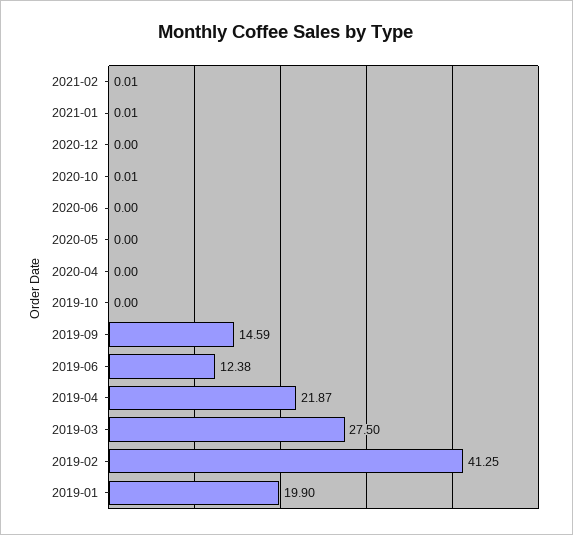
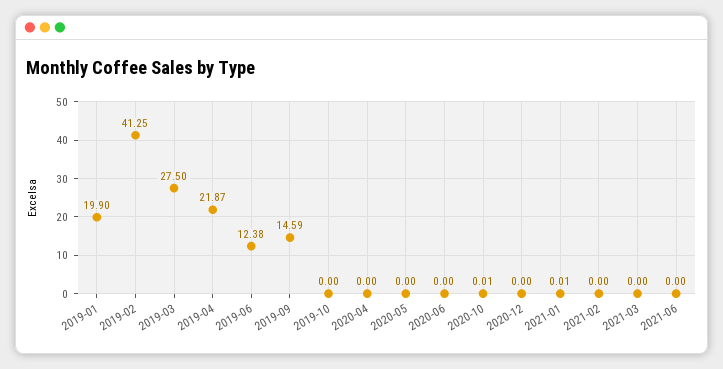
2021-02: 0.01 -> 0
2021-03: none -> 0
2021-06: none -> 0

